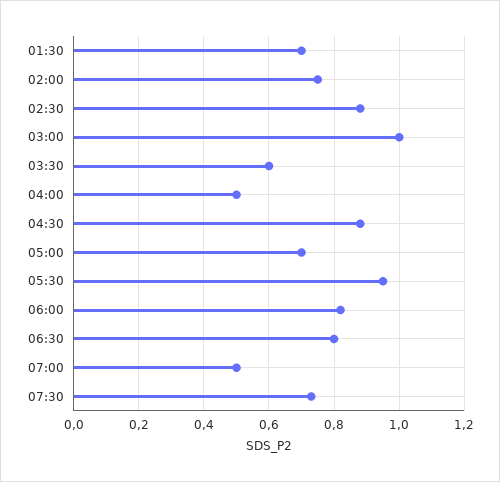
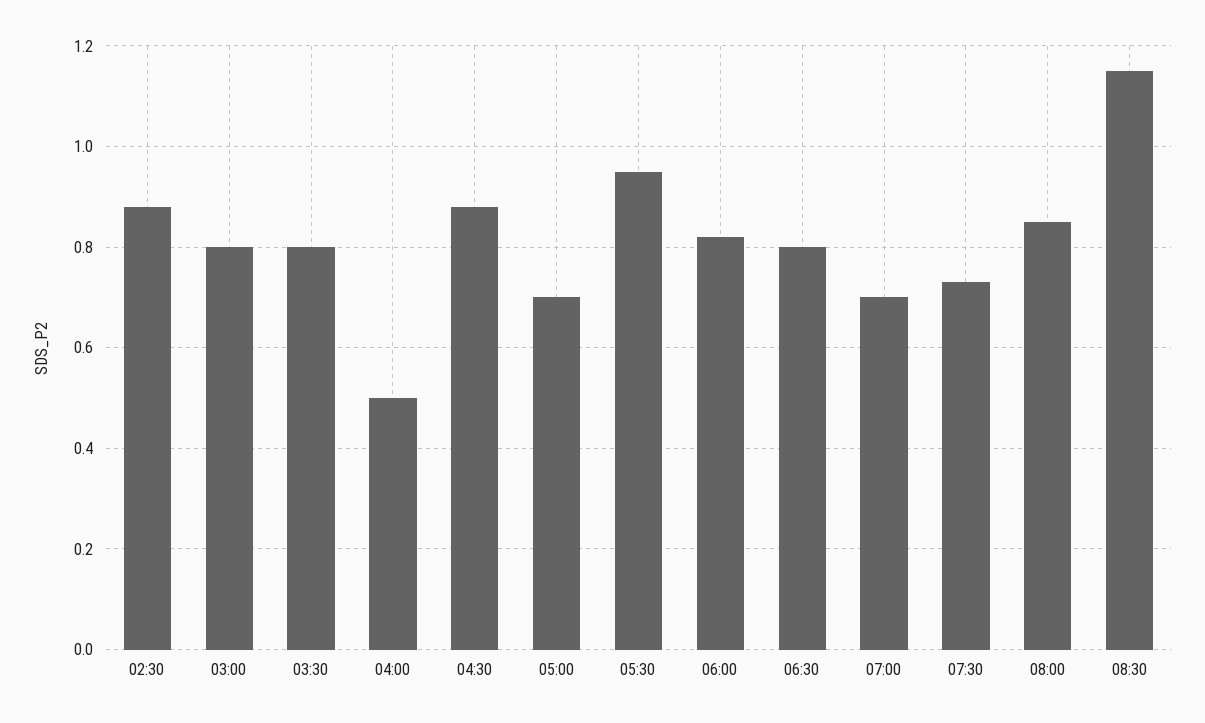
01:30: 0.7 -> none
02:00: 0.75 -> none
03:00: 1 -> 0.8
03:30: 0.6 -> 0.8
07:00: 0.5 -> 0.7
08:00: none -> 0.85
08:30: none -> 1.15

